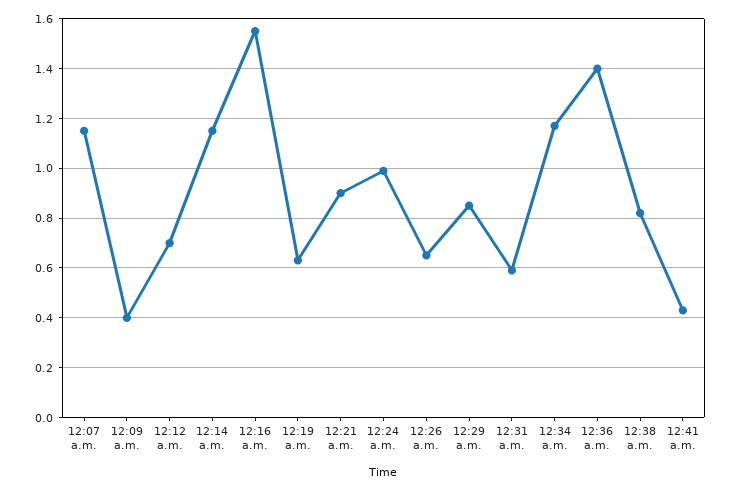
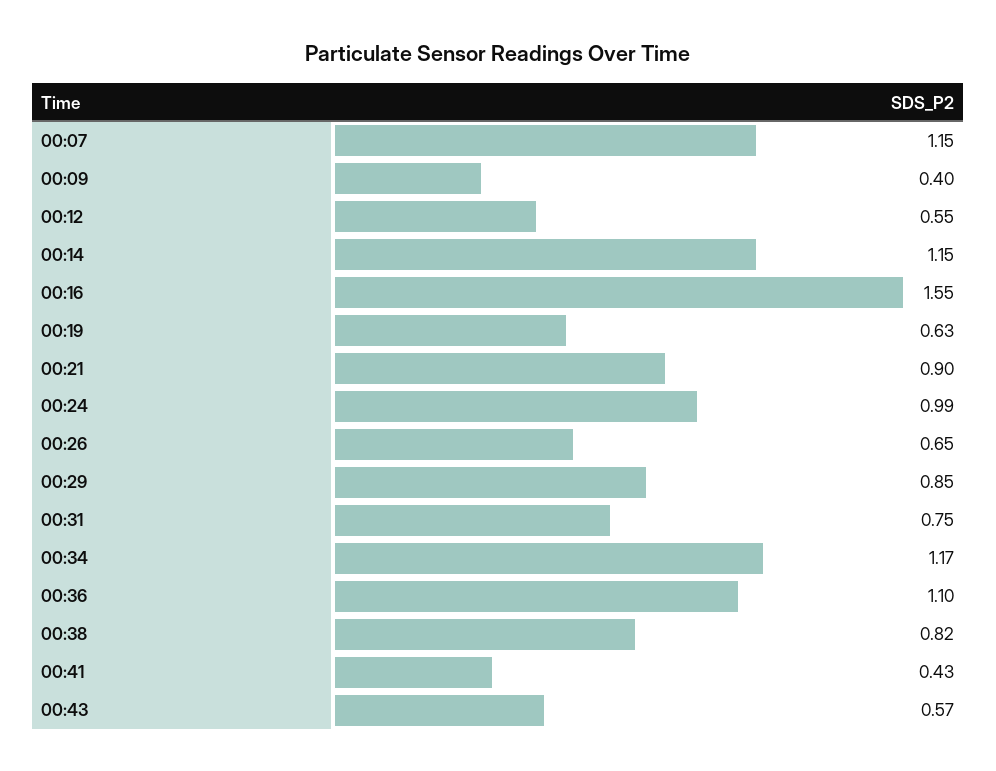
12:12 a.m.: 0.7 -> 0.55
12:31 a.m.: 0.6 -> 0.75
12:36 a.m.: 1.4 -> 1.1
00:43: none -> 0.57

